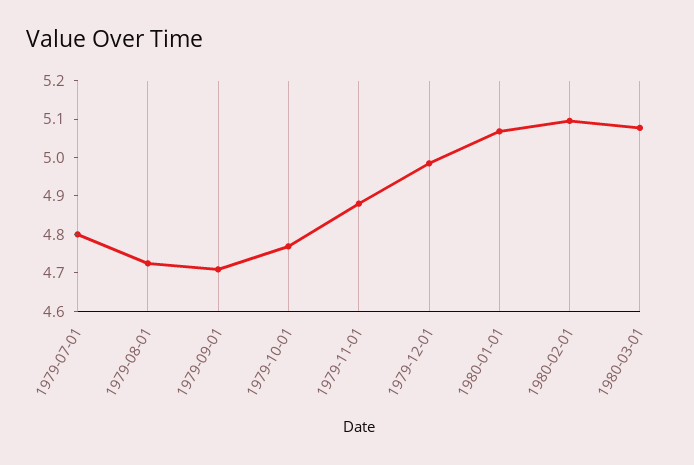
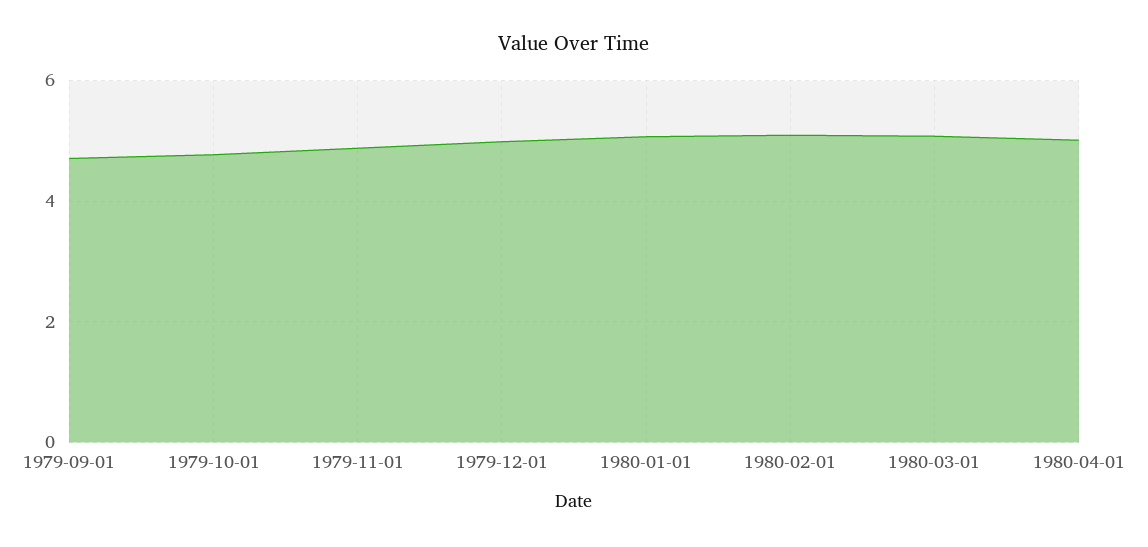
1979-07-01: 4.8 -> none
1979-08-01: 4.725 -> none
1980-04-01: none -> 5

